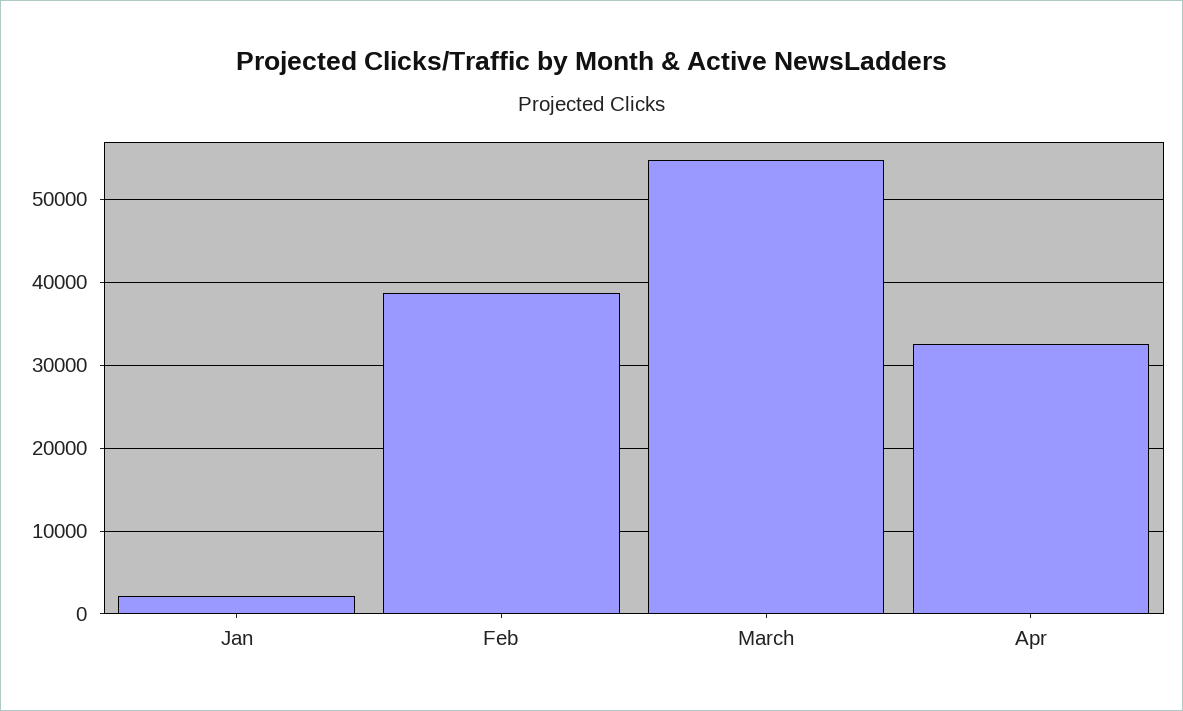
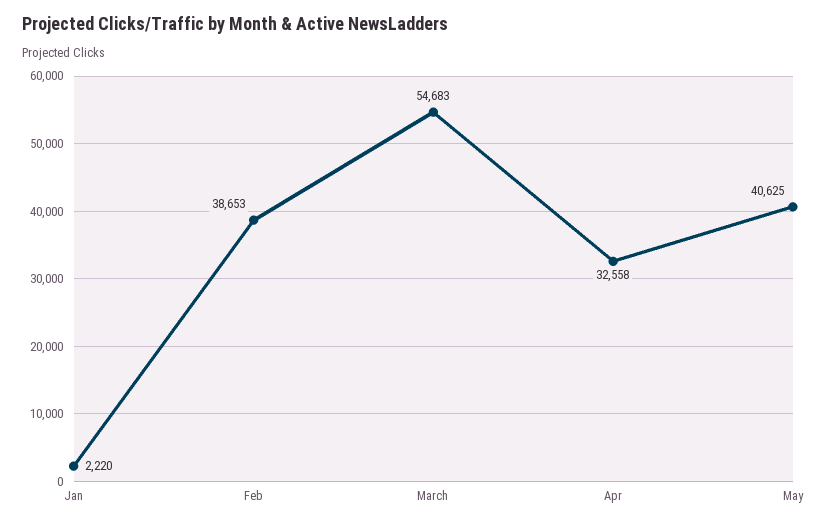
May: none -> 40625

